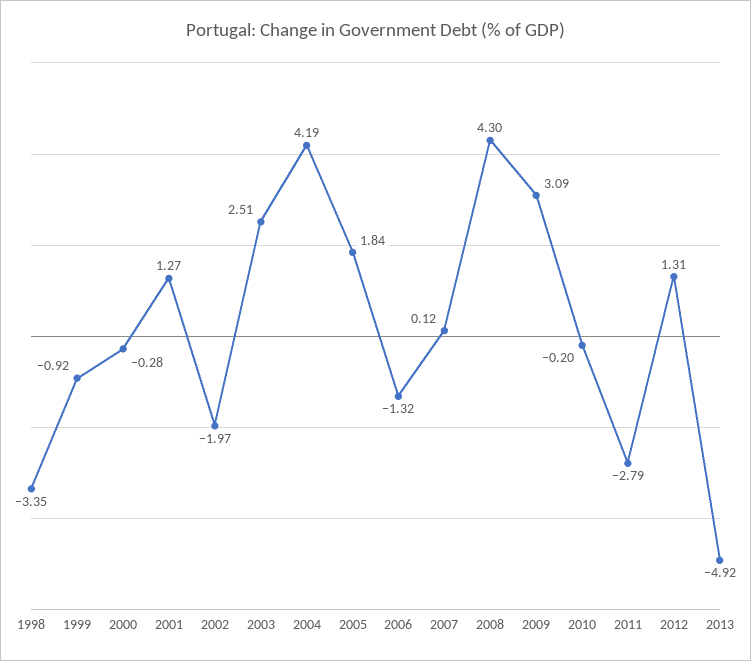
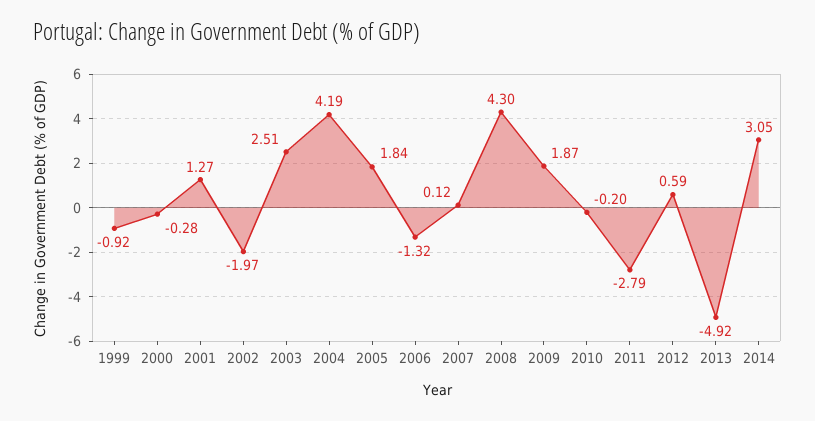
1998: -3.35 -> none
2009: 3.09 -> 1.87
2012: 1.31 -> 0.59
2014: none -> 3.05

